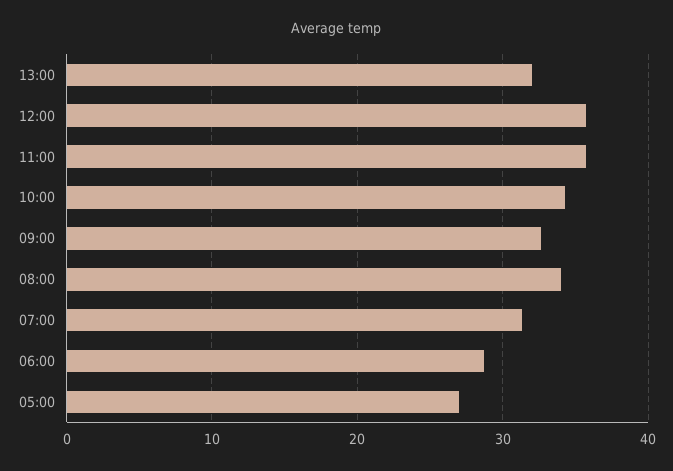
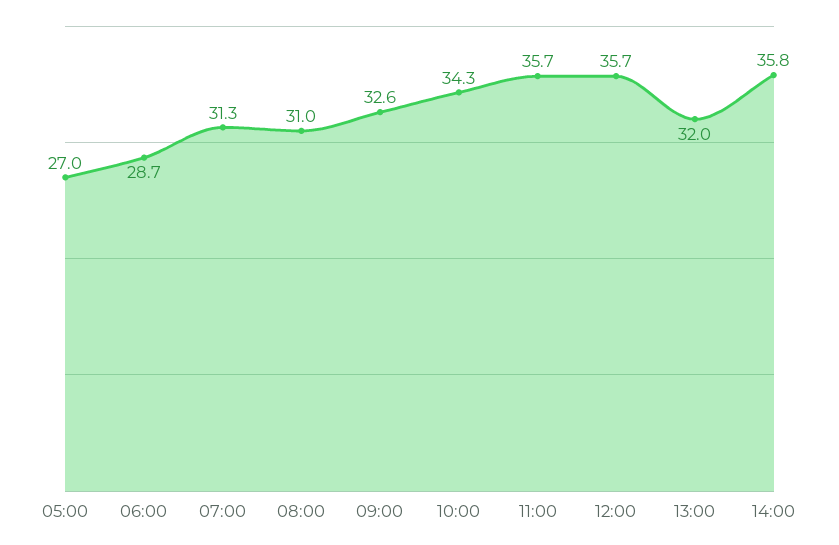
08:00: 34 -> 31
14:00: none -> 35.8

